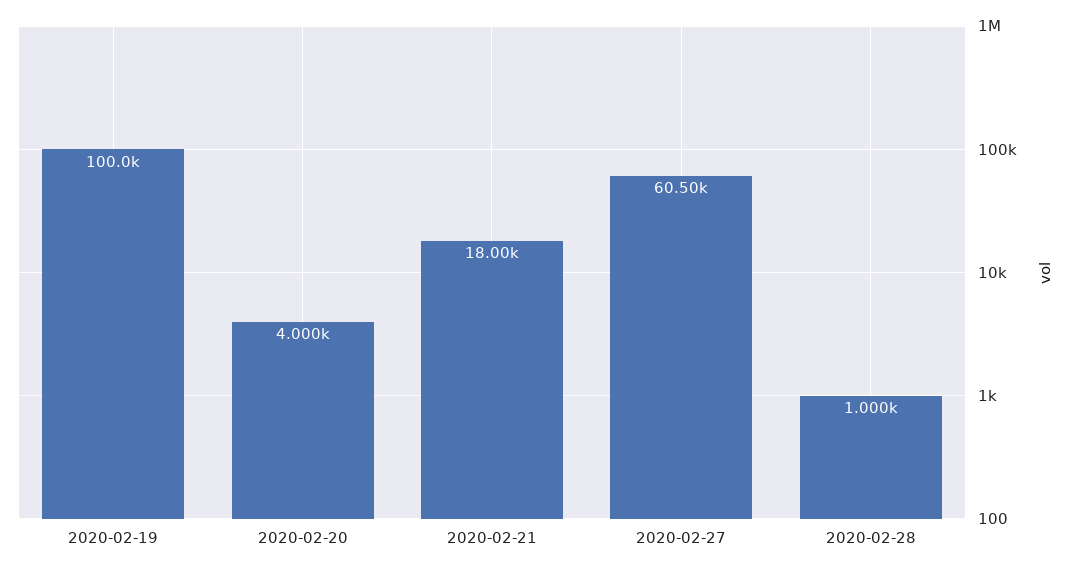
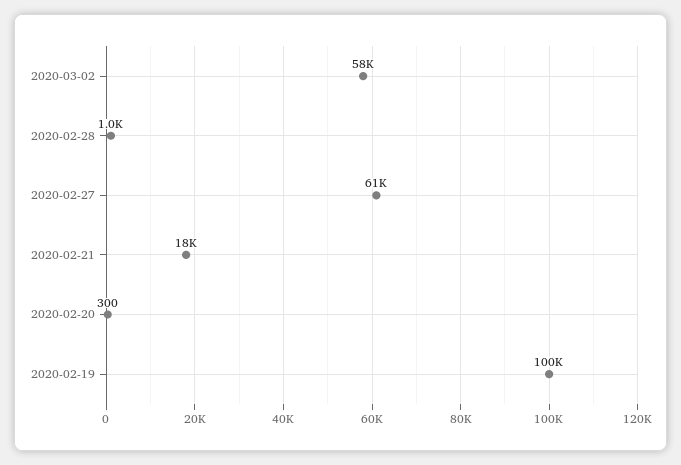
2020-02-20: 4000 -> 300
2020-03-02: none -> 58000

